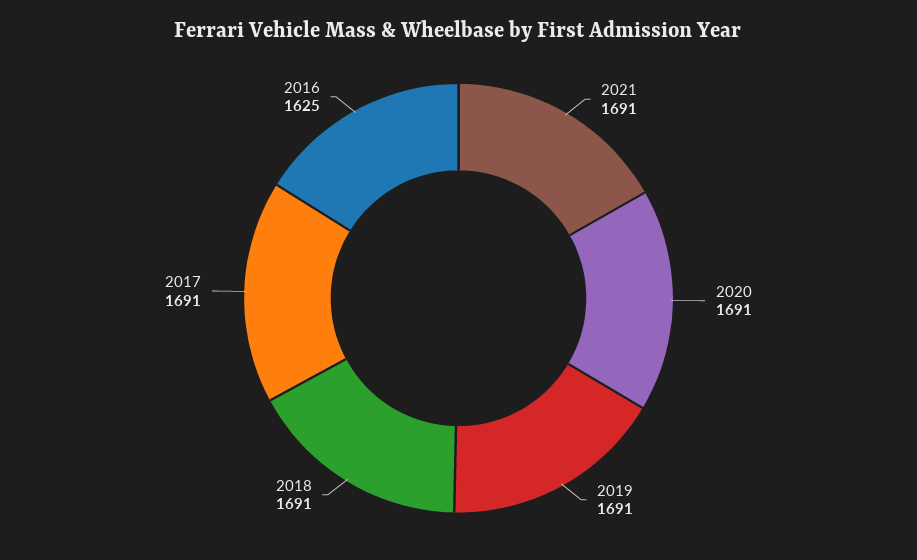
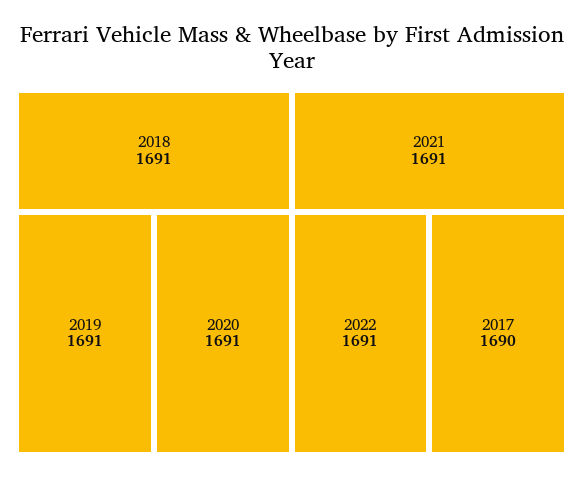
2017: 1691 -> 1690
2016: 1625 -> none
2022: none -> 1691

